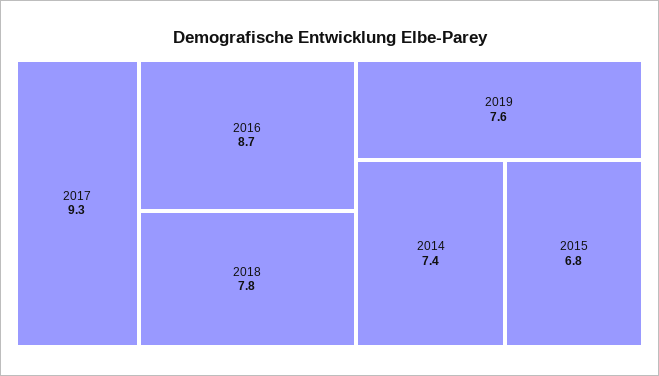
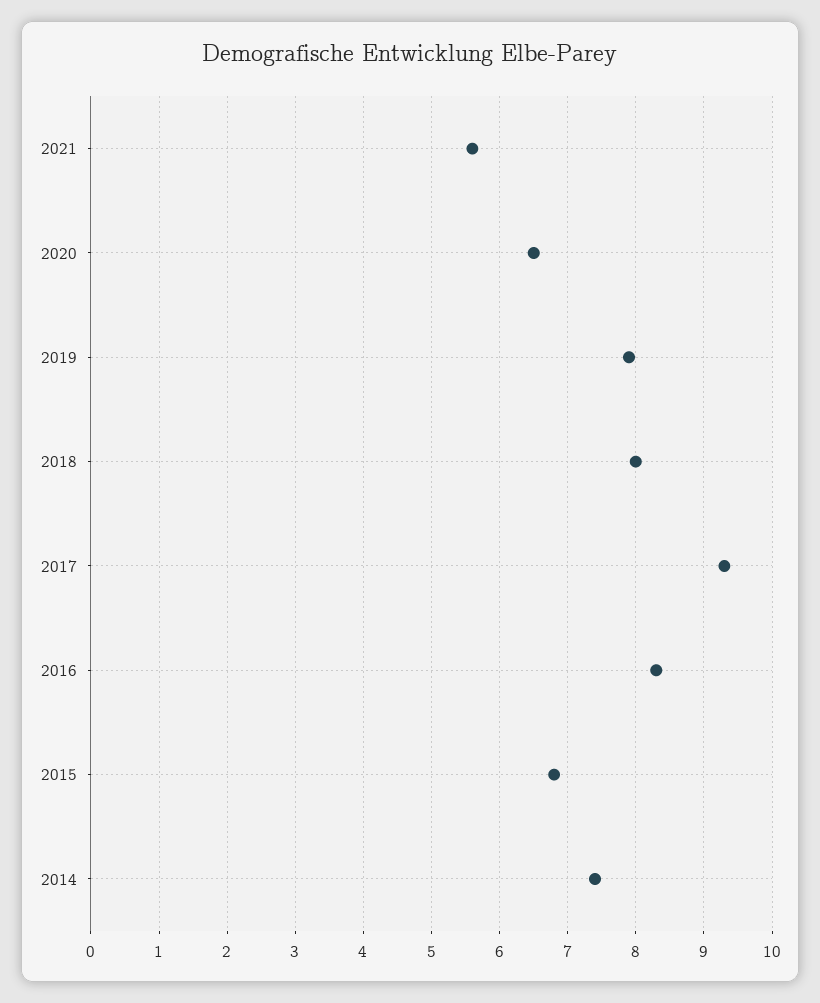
2016: 8.7 -> 8.3
2018: 7.8 -> 8
2019: 7.6 -> 7.9
2021: none -> 5.6
2020: none -> 6.5

